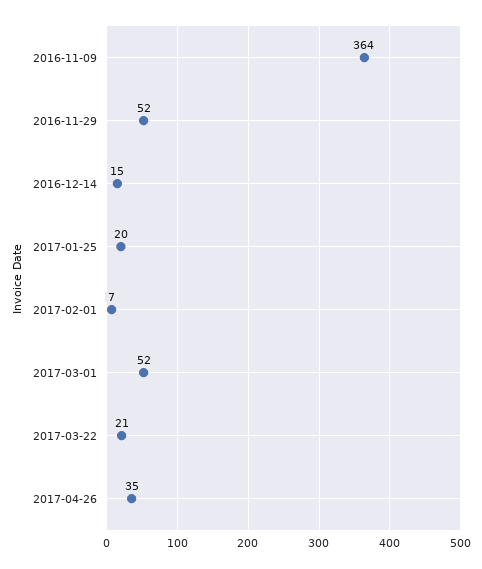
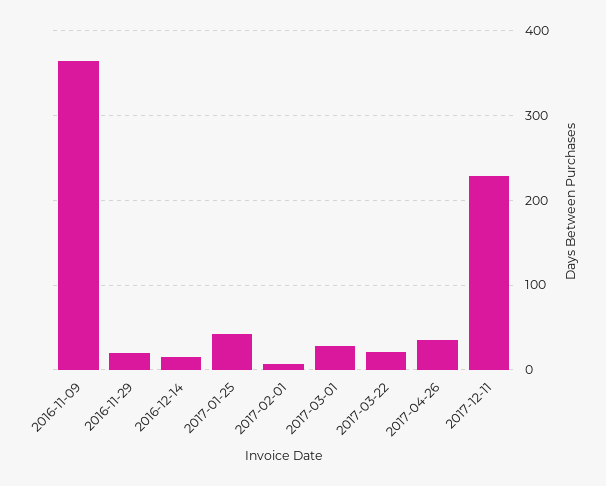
2016-11-29: 52 -> 20
2017-01-25: 20 -> 40
2017-03-01: 52 -> 30
2017-12-11: none -> 230

